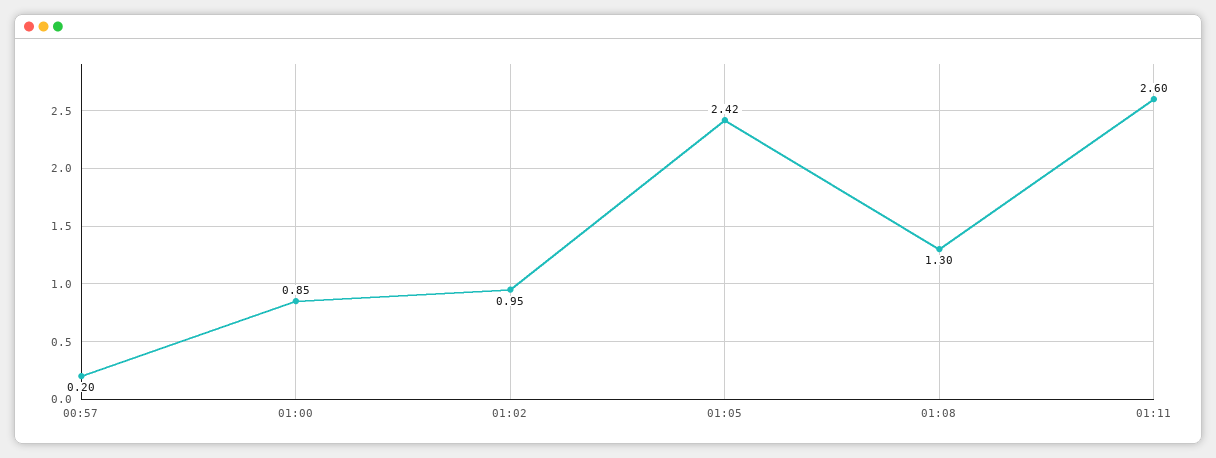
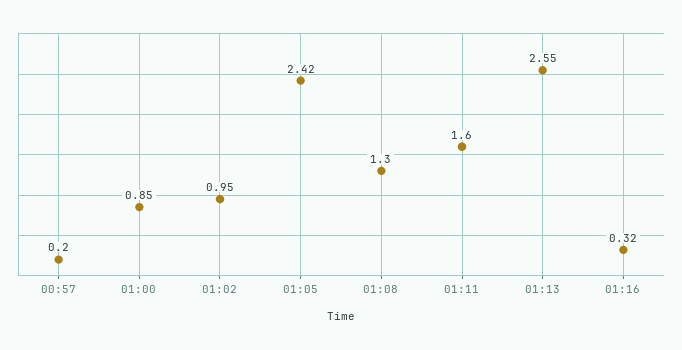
01:11: 2.6 -> 1.6
01:13: none -> 2.55
01:16: none -> 0.32

